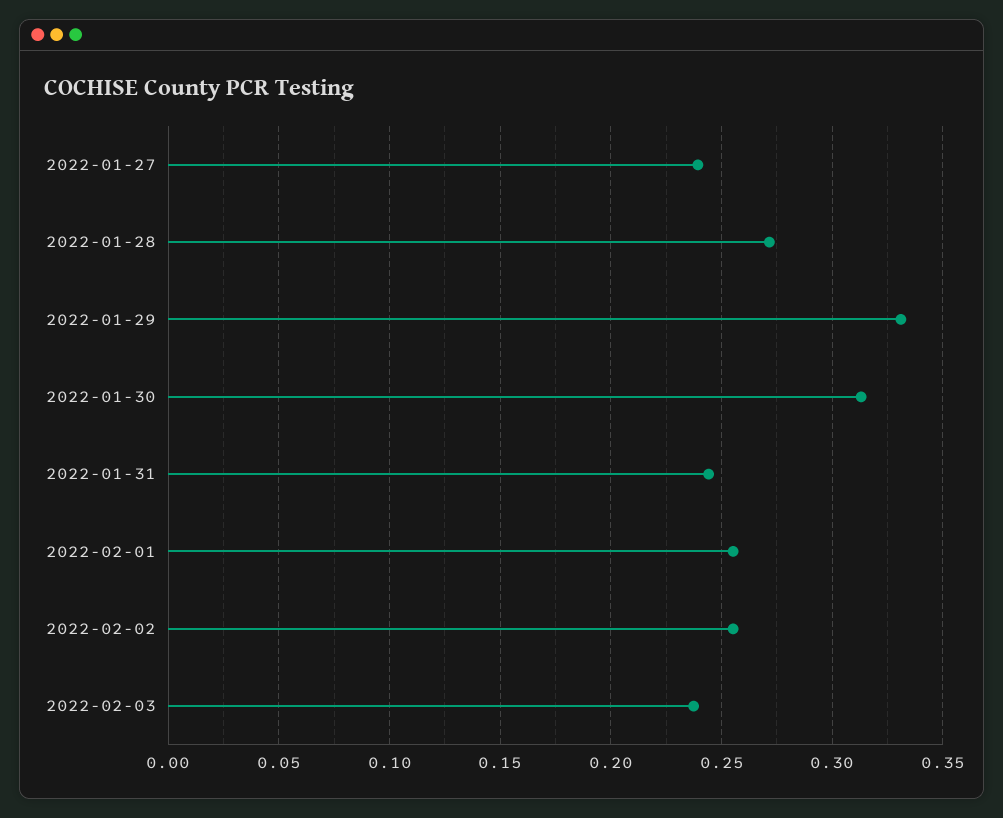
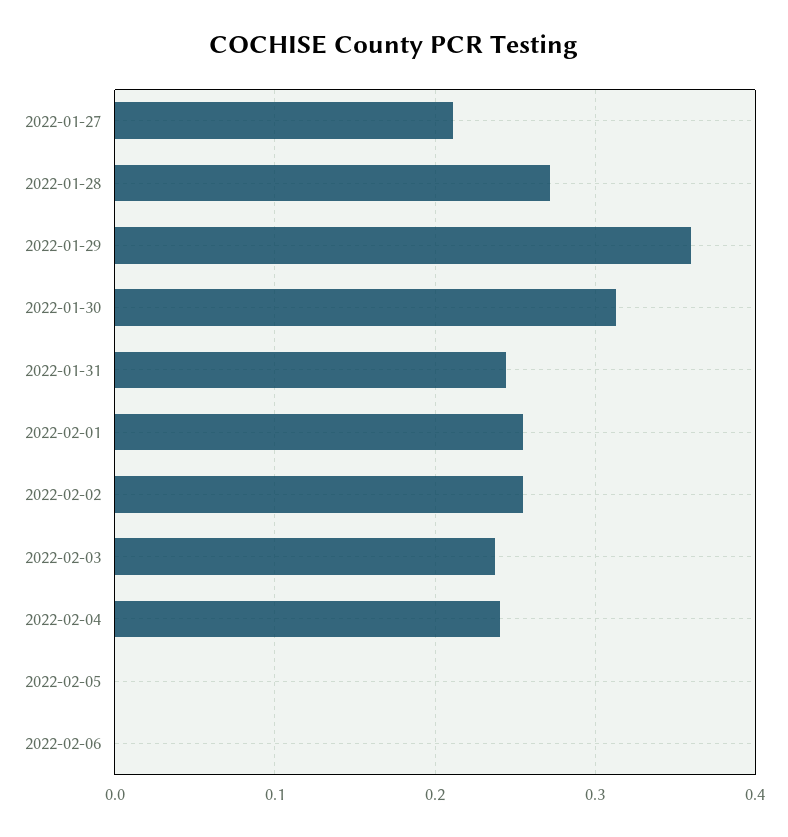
2022-01-27: 0.24 -> 0.21
2022-01-29: 0.33 -> 0.36
2022-02-04: none -> 0.24
2022-02-05: none -> 0
2022-02-06: none -> 0

